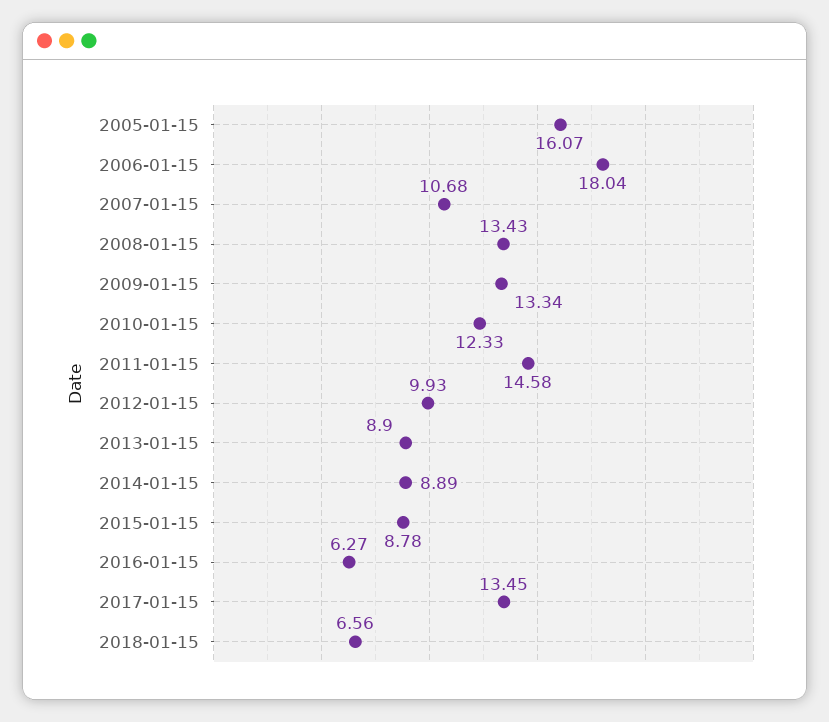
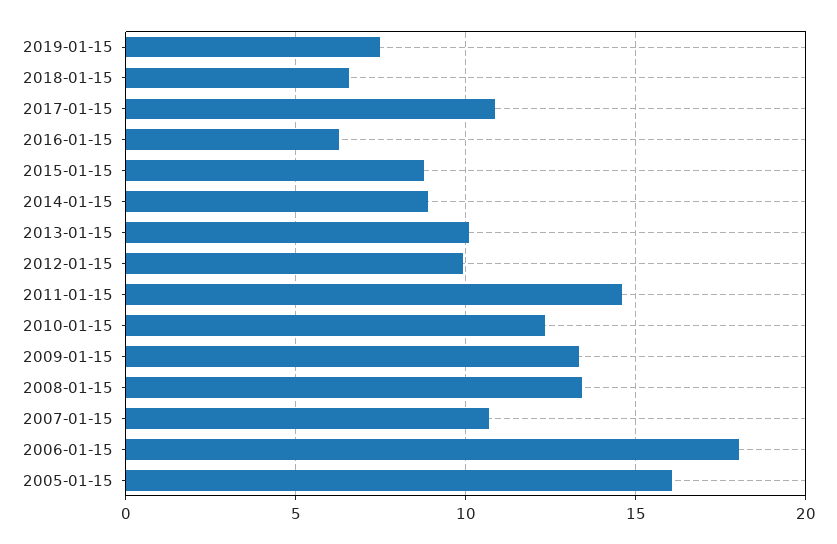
2013-01-15: 8.9 -> 10
2017-01-15: 13.45 -> 11
2019-01-15: none -> 7.5

